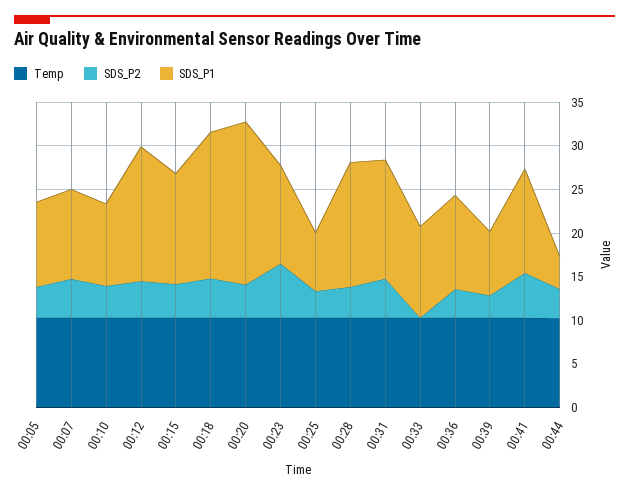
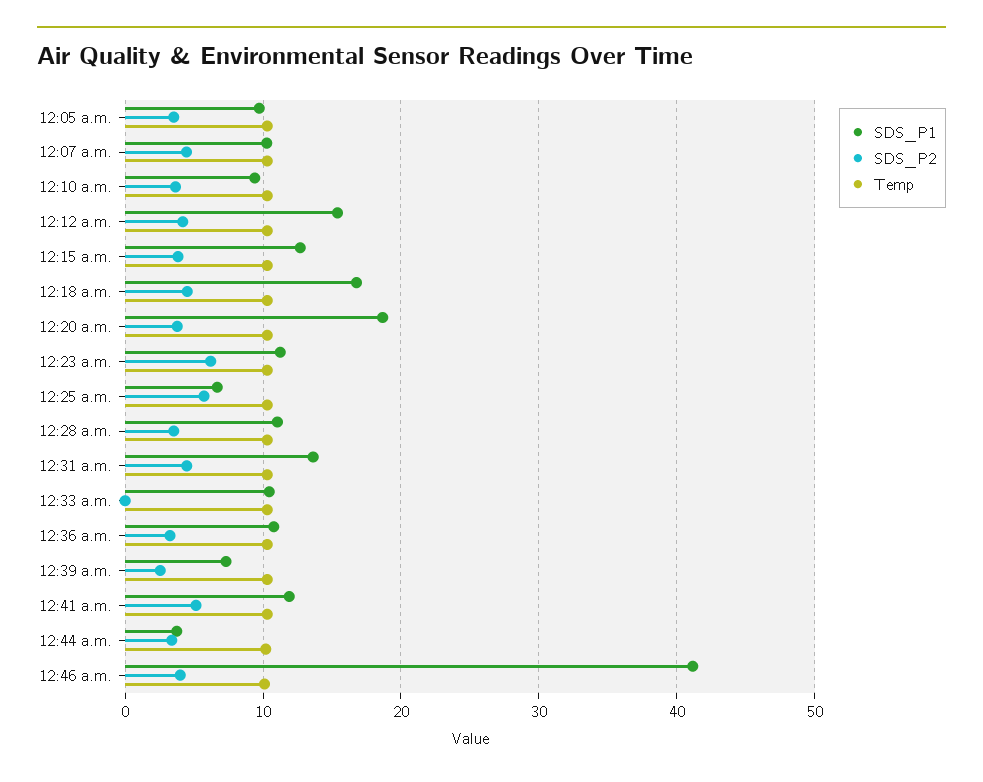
SDS_P2, 00:25: 3 -> 6
SDS_P1, 00:28: 14 -> 11
SDS_P1, 12:46 a.m.: none -> 41
SDS_P2, 12:46 a.m.: none -> 4
Temp, 12:46 a.m.: none -> 10

